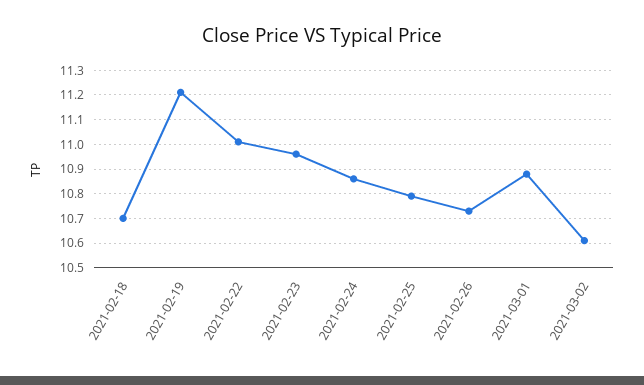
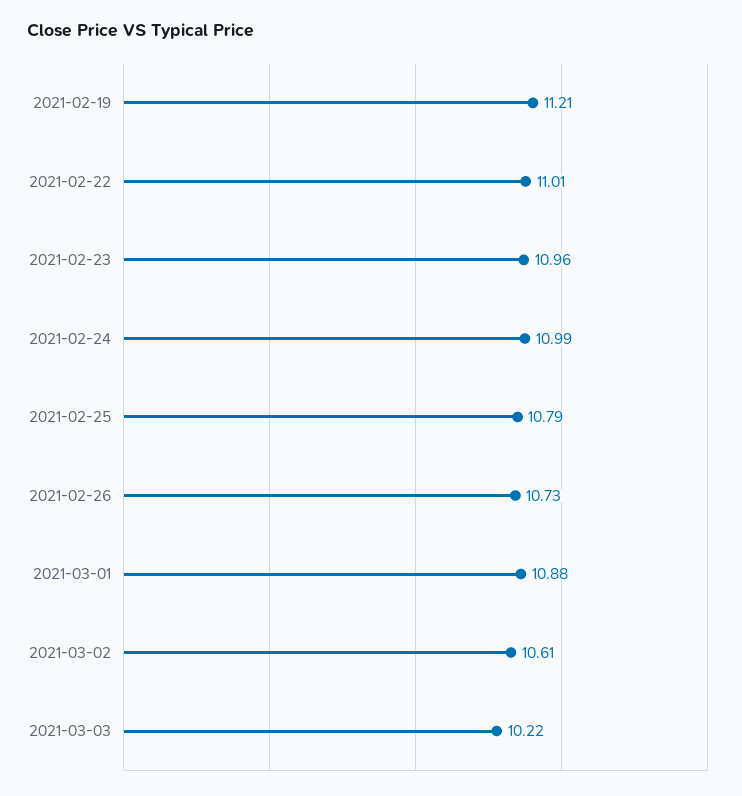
2021-02-18: 10.7 -> none
2021-02-24: 10.85 -> 10.99
2021-03-03: none -> 10.22

